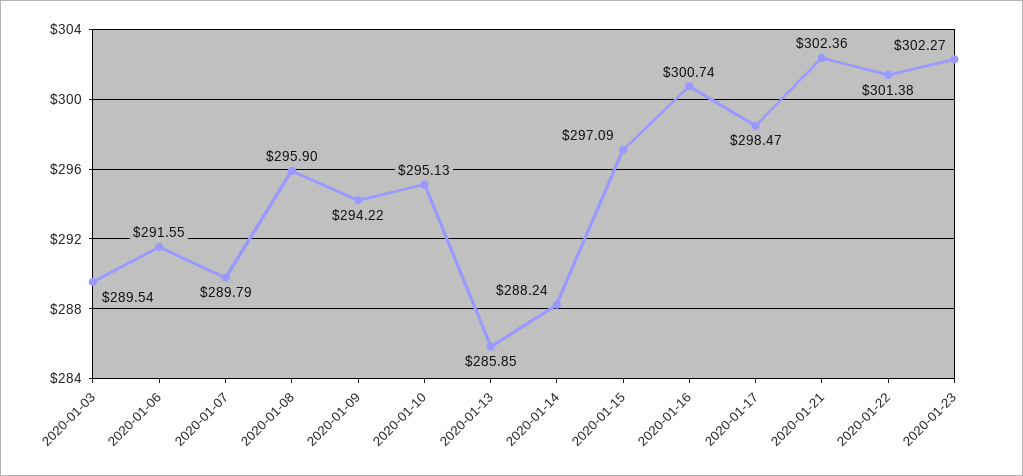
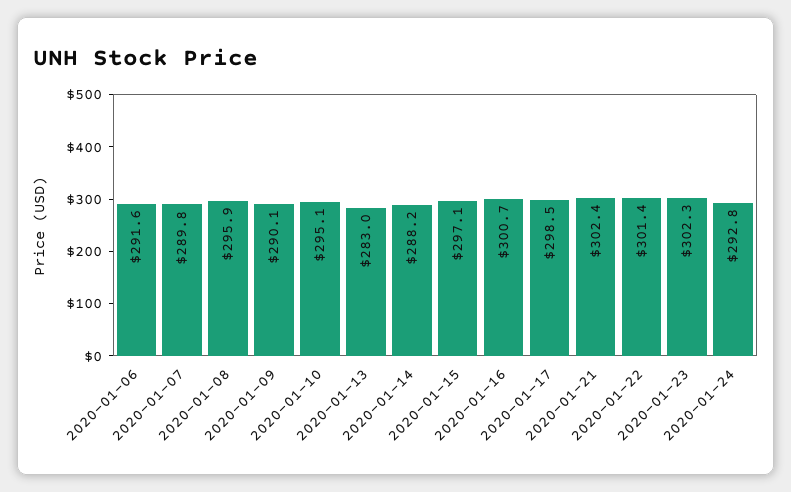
2020-01-03: 289.54 -> none
2020-01-09: 294.22 -> 290.1
2020-01-13: 285.85 -> 283
2020-01-24: none -> 292.8

